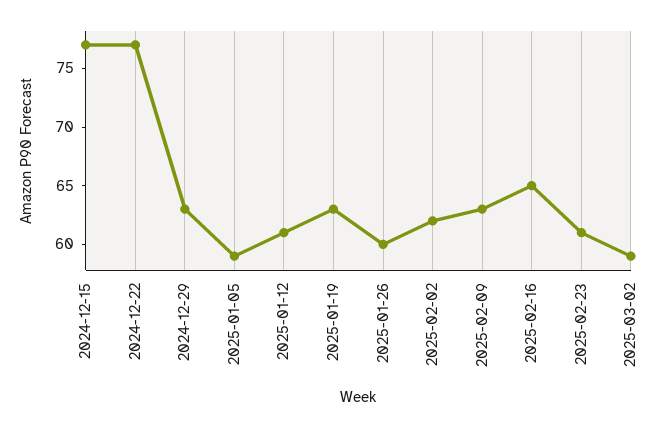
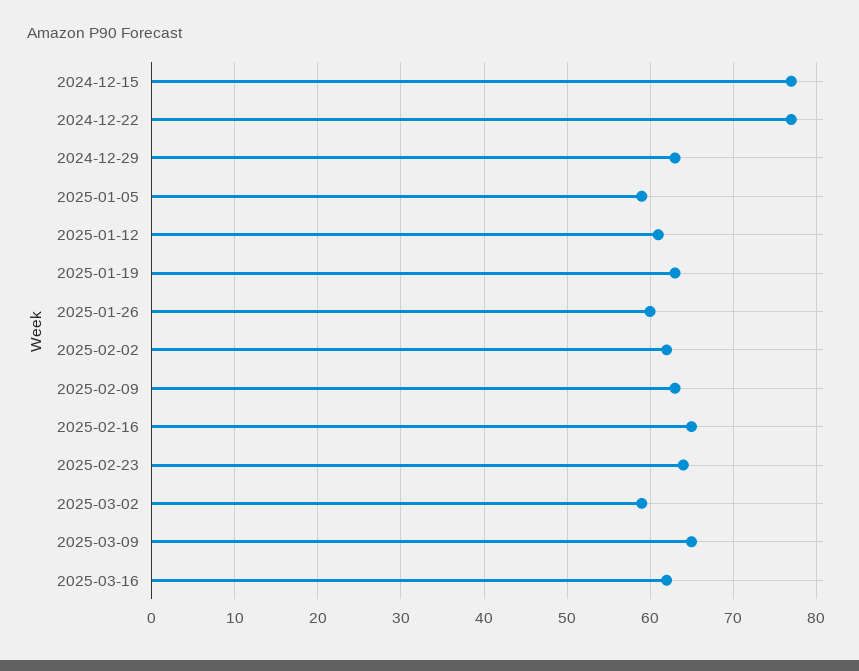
2025-02-23: 61 -> 64
2025-03-09: none -> 65
2025-03-16: none -> 62

